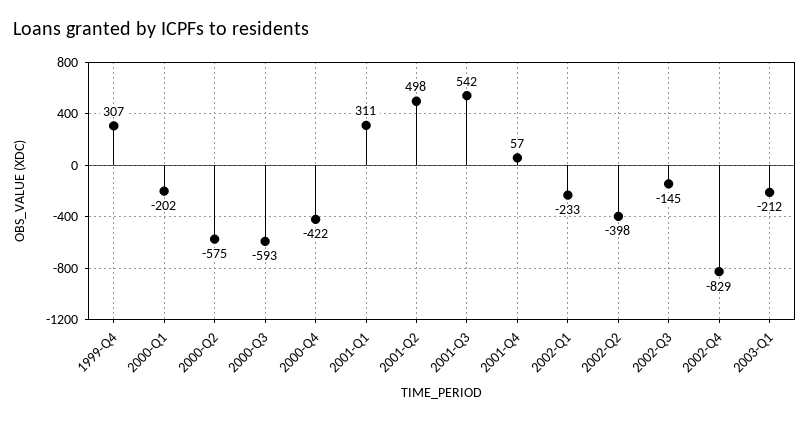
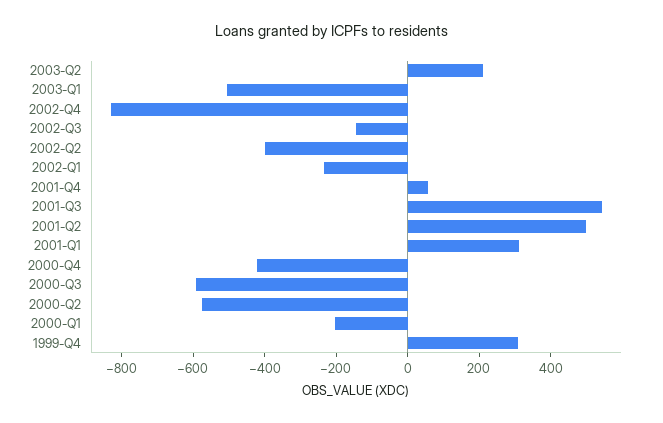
2003-Q1: -212 -> -500
2003-Q2: none -> 200

